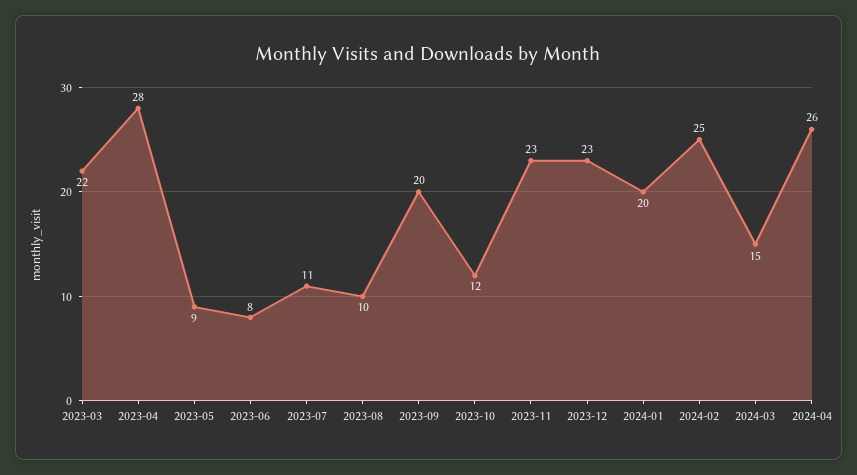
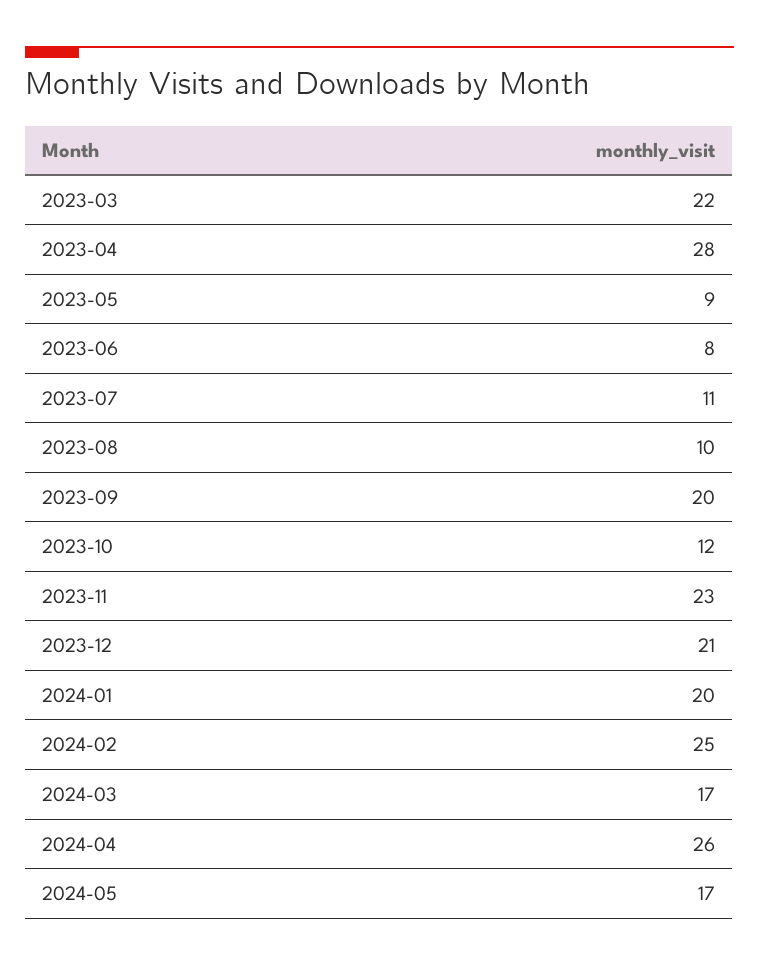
2023-12: 23 -> 21
2024-03: 15 -> 17
2024-05: none -> 17

